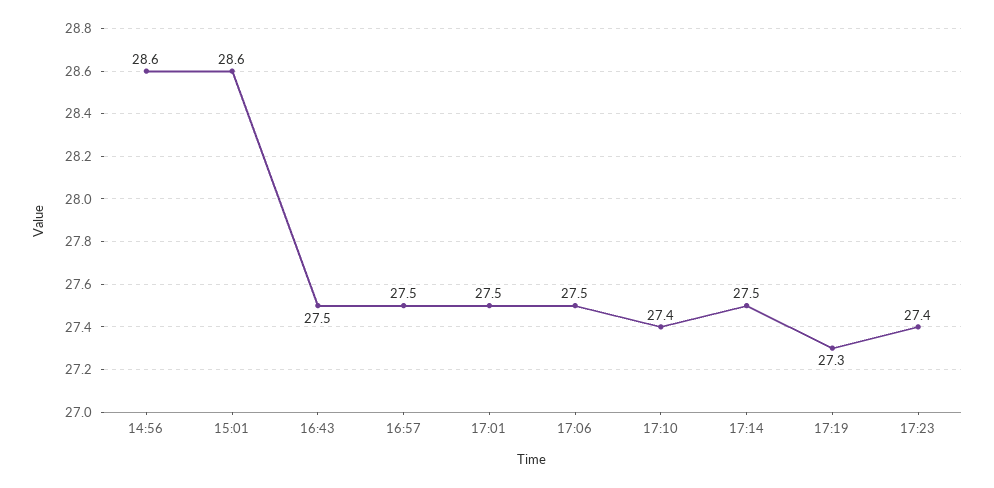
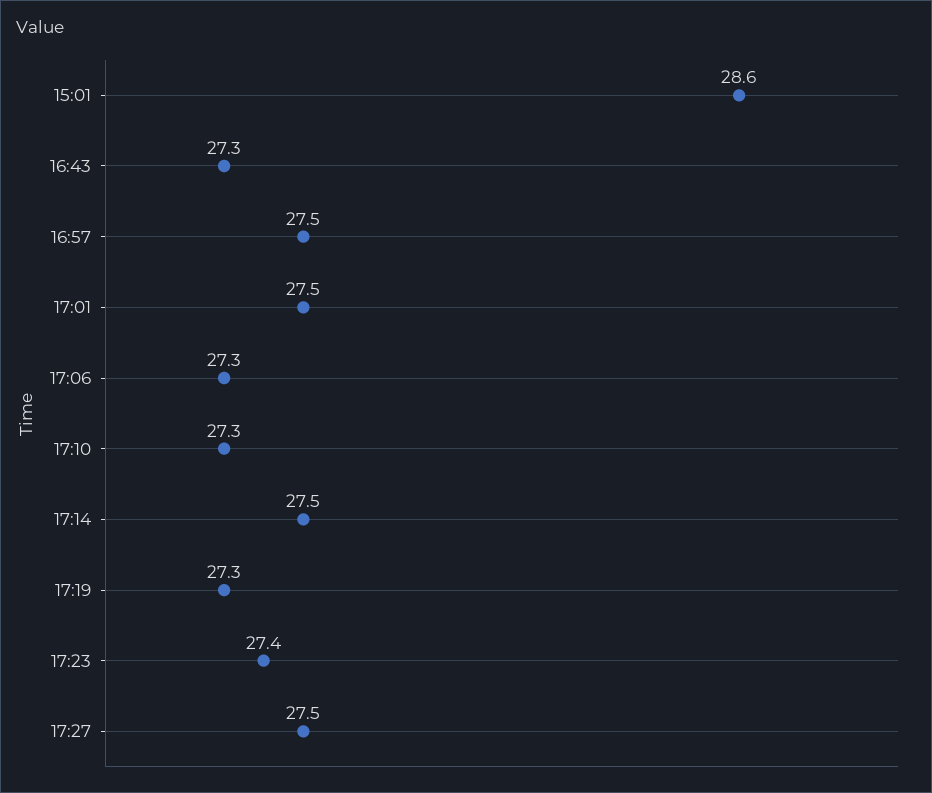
14:56: 28.6 -> none
16:43: 27.5 -> 27.3
17:06: 27.5 -> 27.3
17:10: 27.4 -> 27.3
17:27: none -> 27.5

